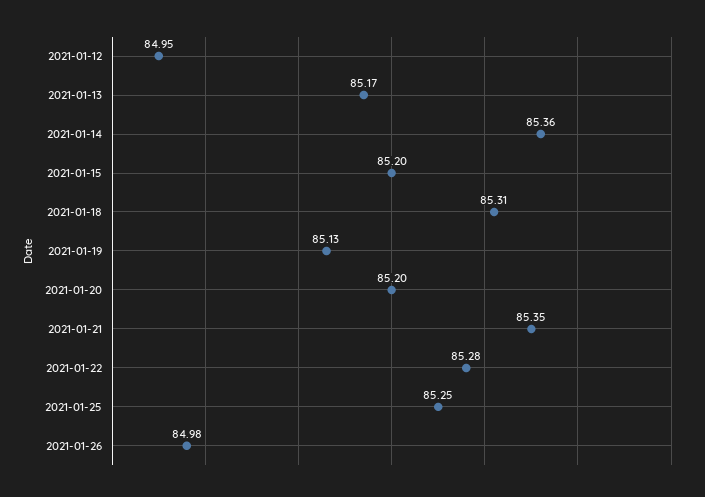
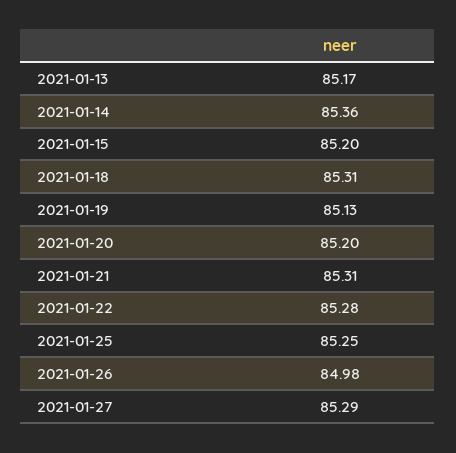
2021-01-12: 84.95 -> none
2021-01-21: 85.35 -> 85.31
2021-01-27: none -> 85.29

